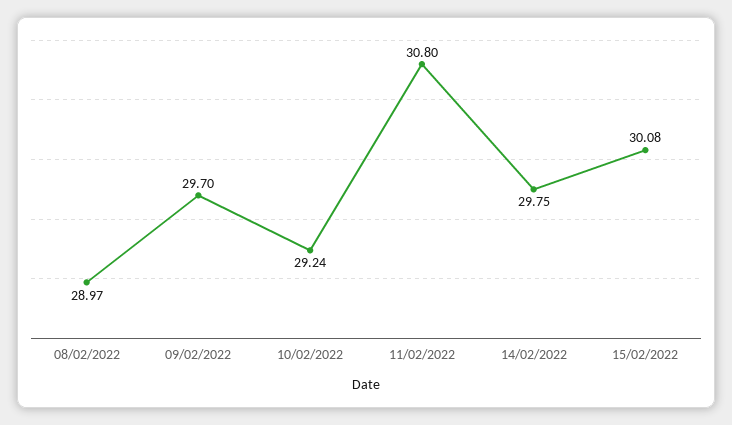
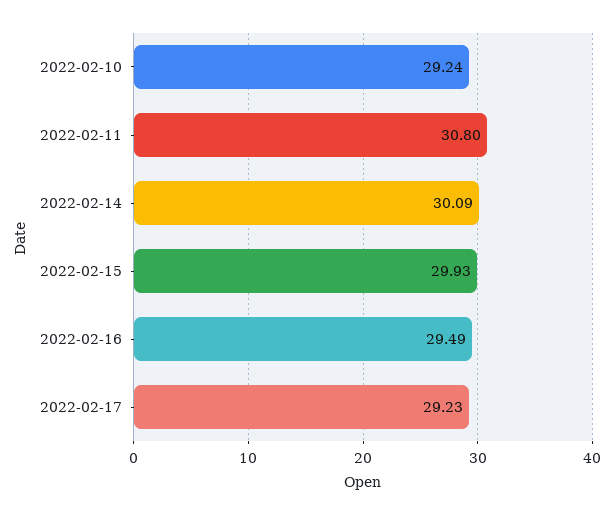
08/02/2022: 28.97 -> none
09/02/2022: 29.7 -> none
14/02/2022: 29.75 -> 30.09
15/02/2022: 30.08 -> 29.93
2022-02-16: none -> 29.49
2022-02-17: none -> 29.23

